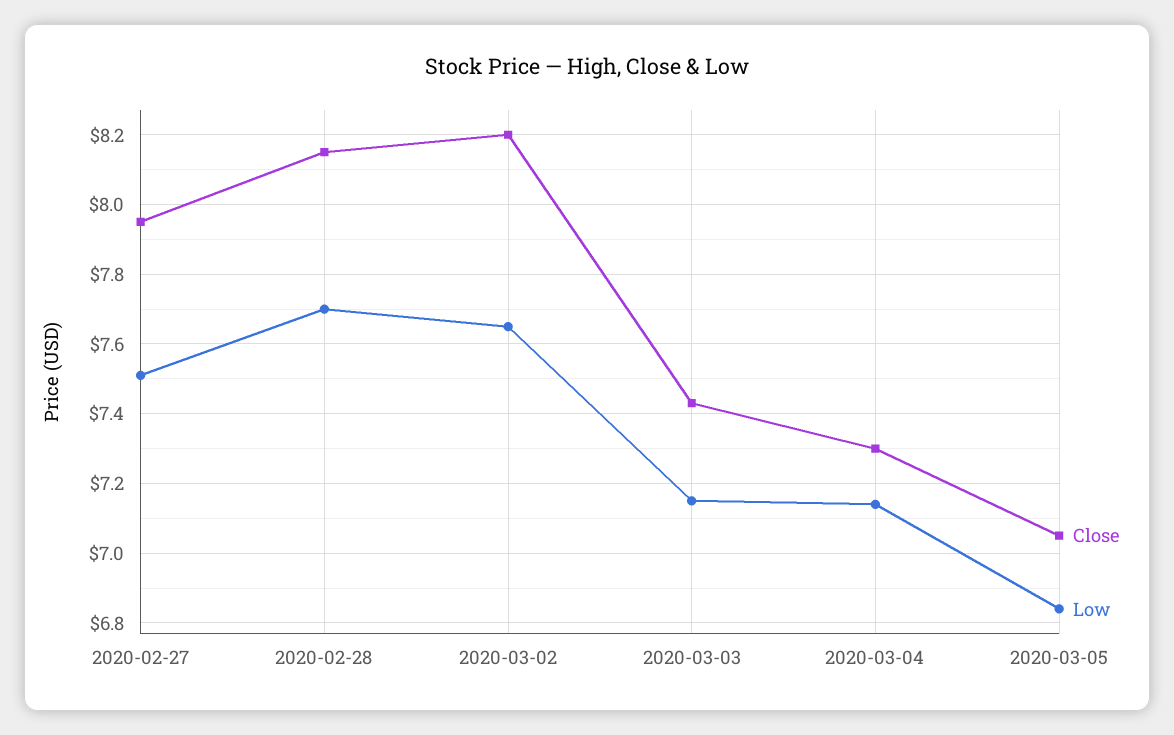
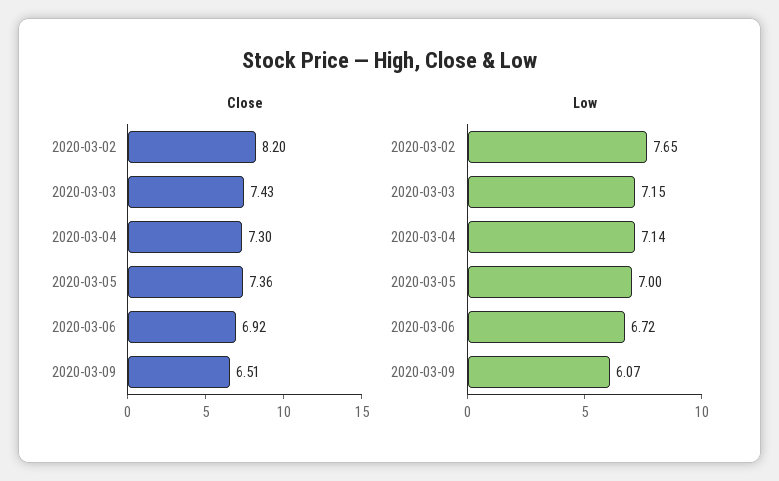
Close, 2020-02-27: 7.95 -> none
Low, 2020-02-27: 7.5 -> none
Close, 2020-02-28: 8.15 -> none
Low, 2020-02-28: 7.7 -> none
Close, 2020-03-05: 7.05 -> 7.36
Low, 2020-03-05: 6.85 -> 7
Close, 2020-03-06: none -> 6.92
Close, 2020-03-09: none -> 6.51
Low, 2020-03-06: none -> 6.72
Low, 2020-03-09: none -> 6.07

